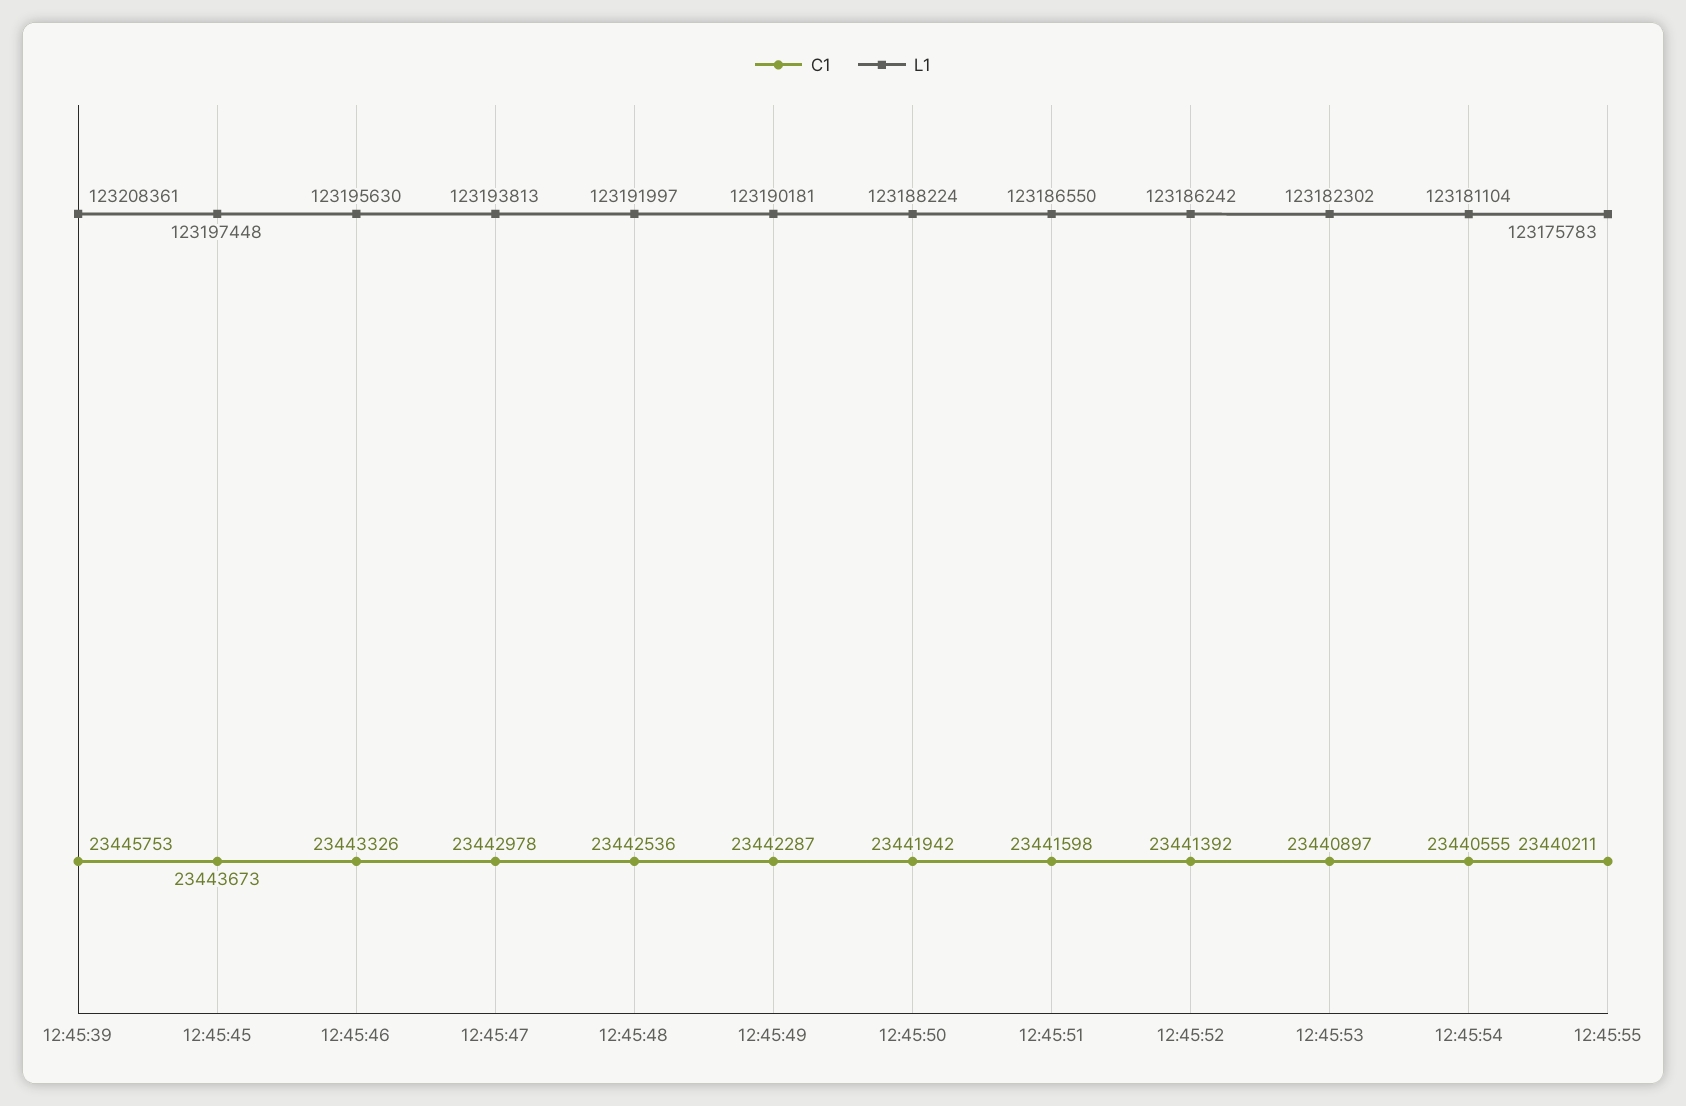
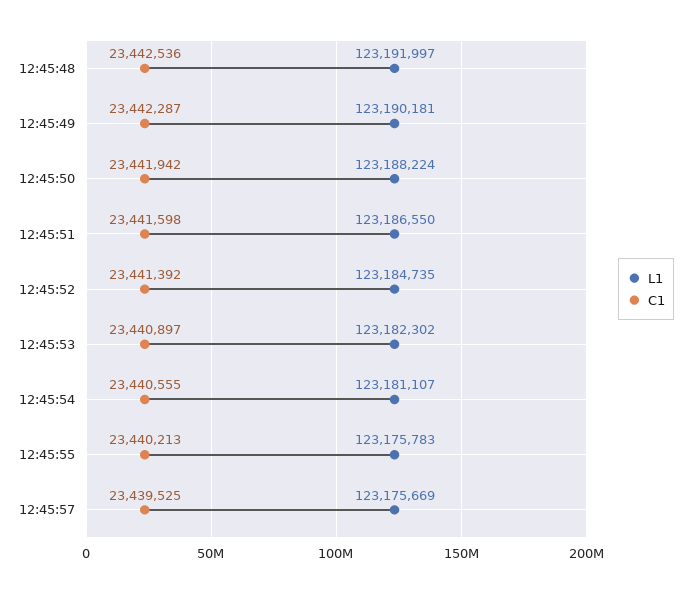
C1, 12:45:39: 23445753 -> none
L1, 12:45:39: 123208361 -> none
C1, 12:45:45: 23443673 -> none
L1, 12:45:45: 123197448 -> none
C1, 12:45:46: 23443326 -> none
L1, 12:45:46: 123195630 -> none
C1, 12:45:47: 23442978 -> none
L1, 12:45:47: 123193813 -> none
L1, 12:45:52: 123186242 -> 123184735
L1, 12:45:54: 123181104 -> 123181107
C1, 12:45:55: 23440211 -> 23440213
L1, 12:45:57: none -> 123175669
C1, 12:45:57: none -> 23439525

